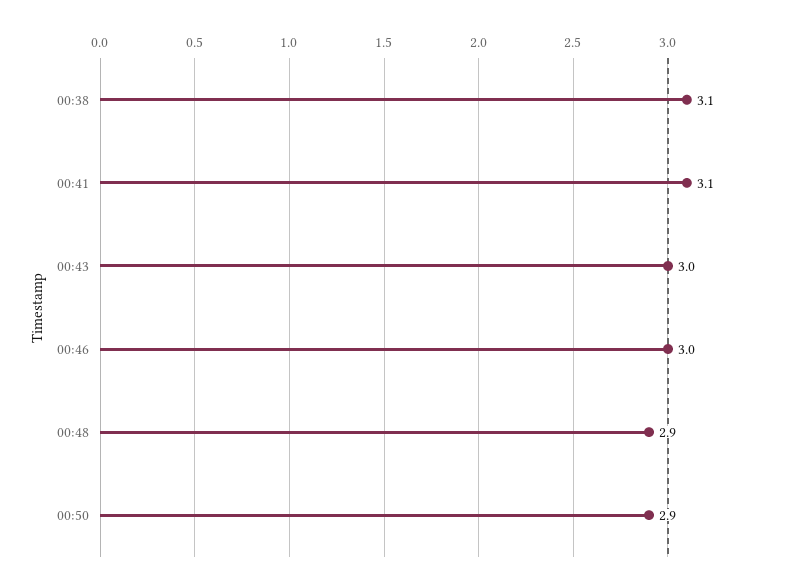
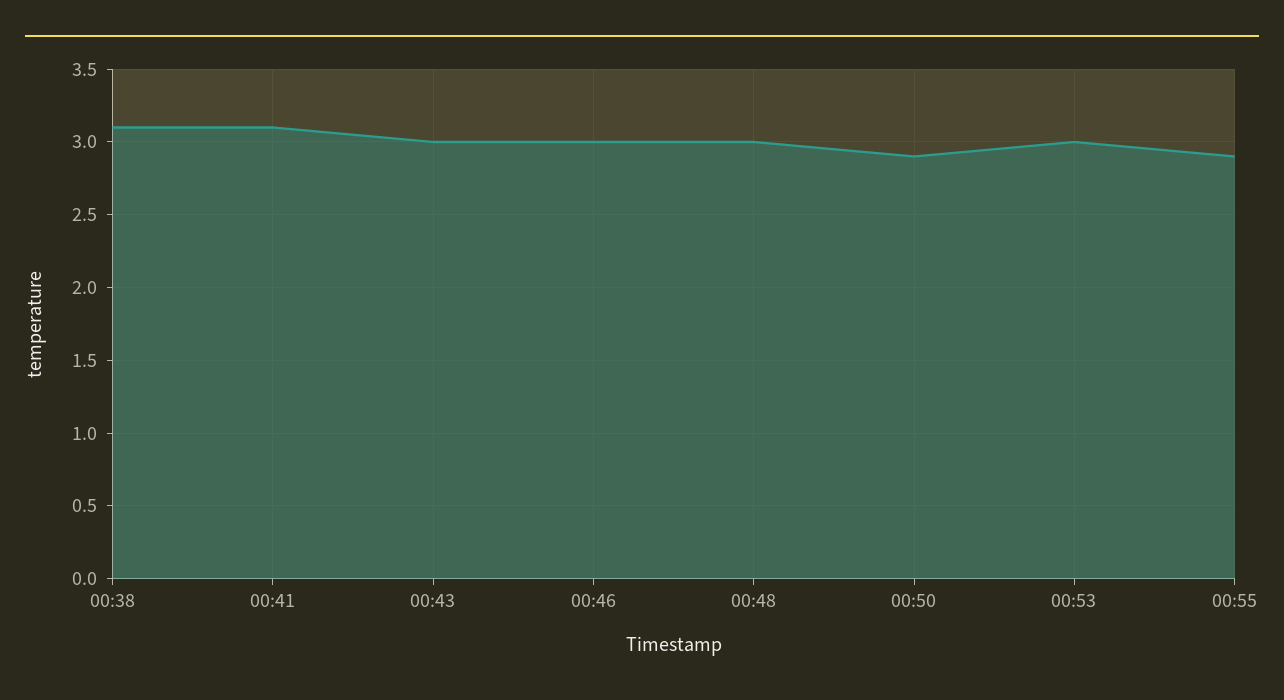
00:48: 2.9 -> 3
00:53: none -> 3
00:55: none -> 2.9

